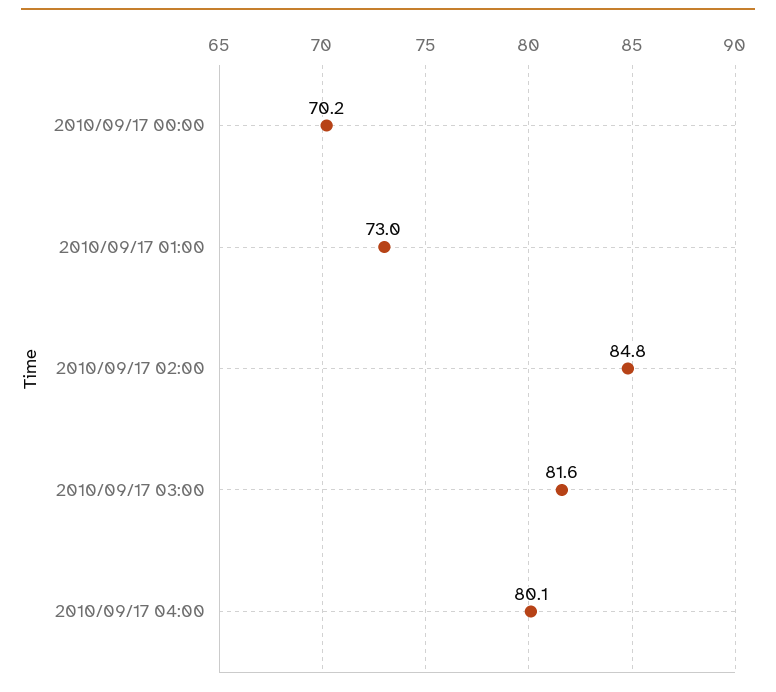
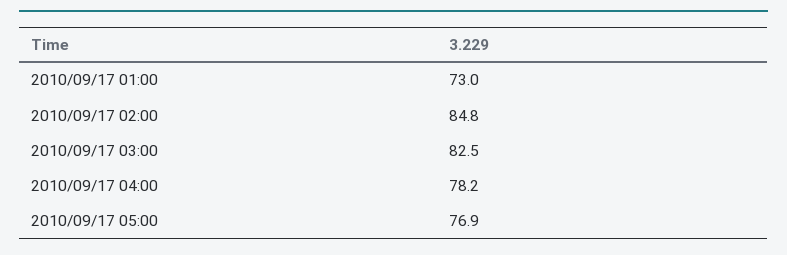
2010/09/17 00:00: 70.2 -> none
2010/09/17 03:00: 81.6 -> 82.5
2010/09/17 04:00: 80.1 -> 78.2
2010/09/17 05:00: none -> 76.9

